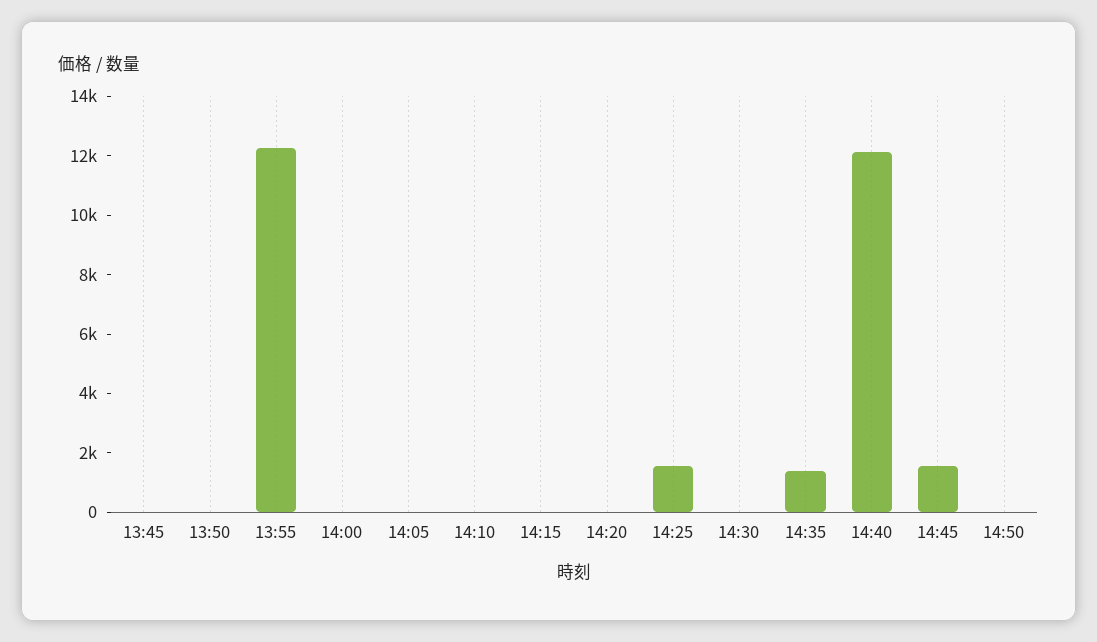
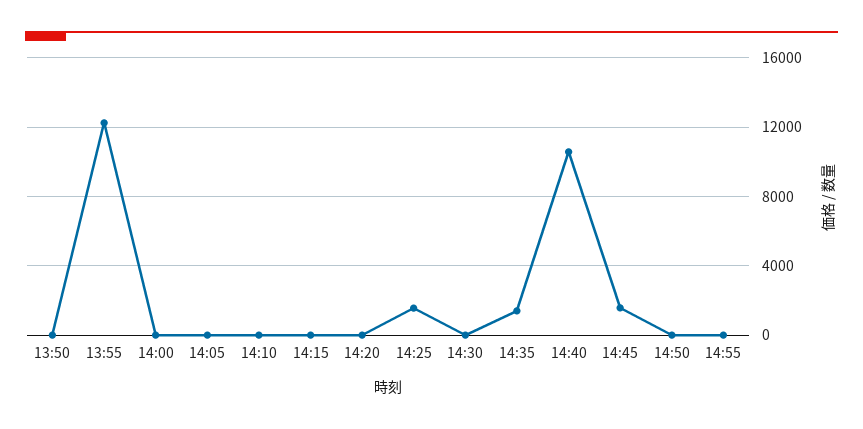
13:45: 0 -> none
14:40: 12000 -> 10500
14:55: none -> 0

